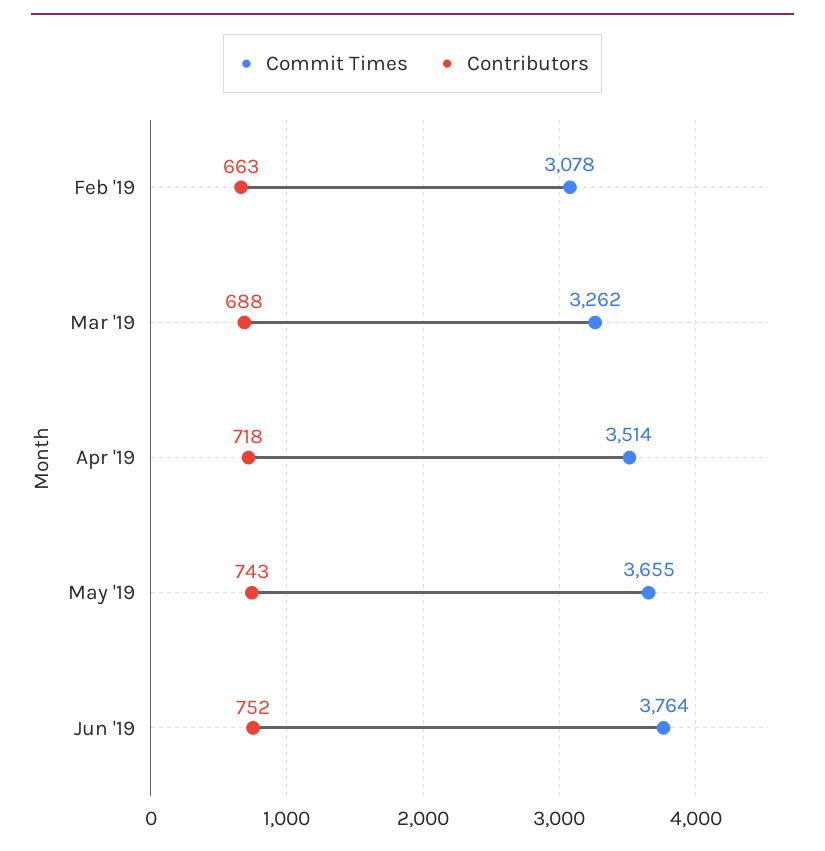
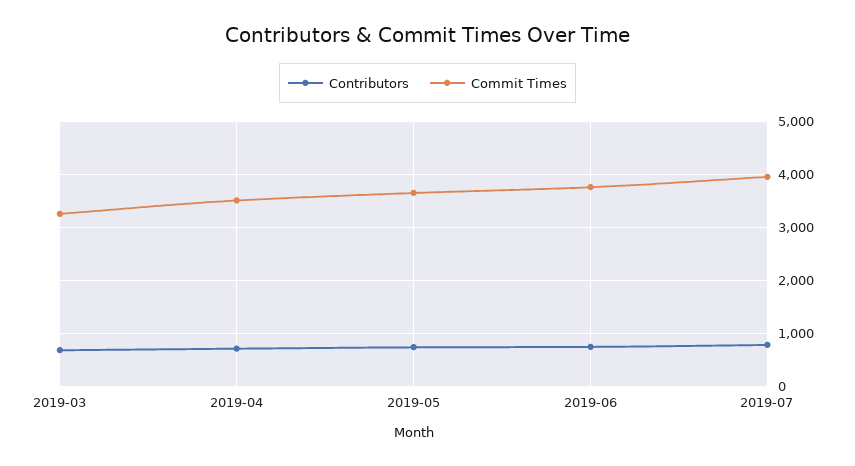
Commit Times, Feb '19: 3078 -> none
Contributors, Feb '19: 663 -> none
Contributors, 2019-07: none -> 800
Commit Times, 2019-07: none -> 4000

